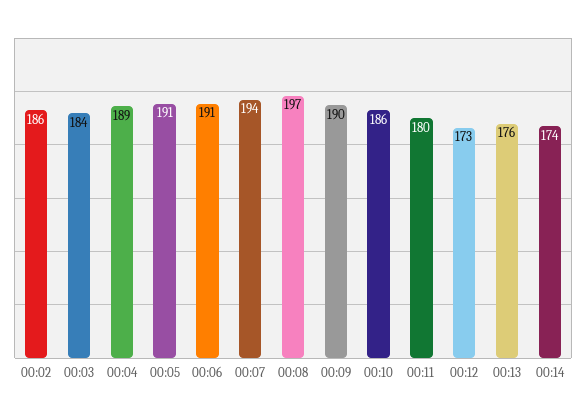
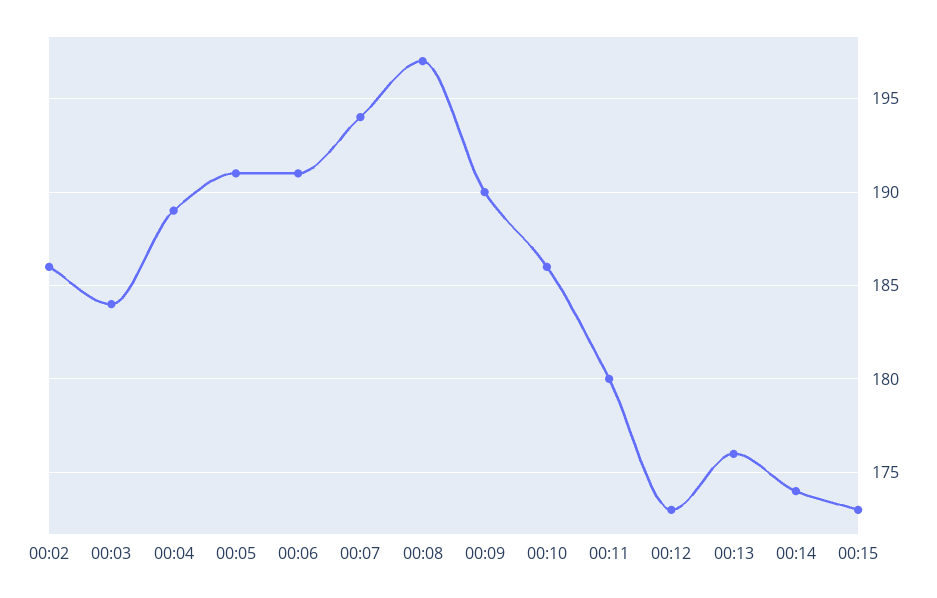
00:15: none -> 173

